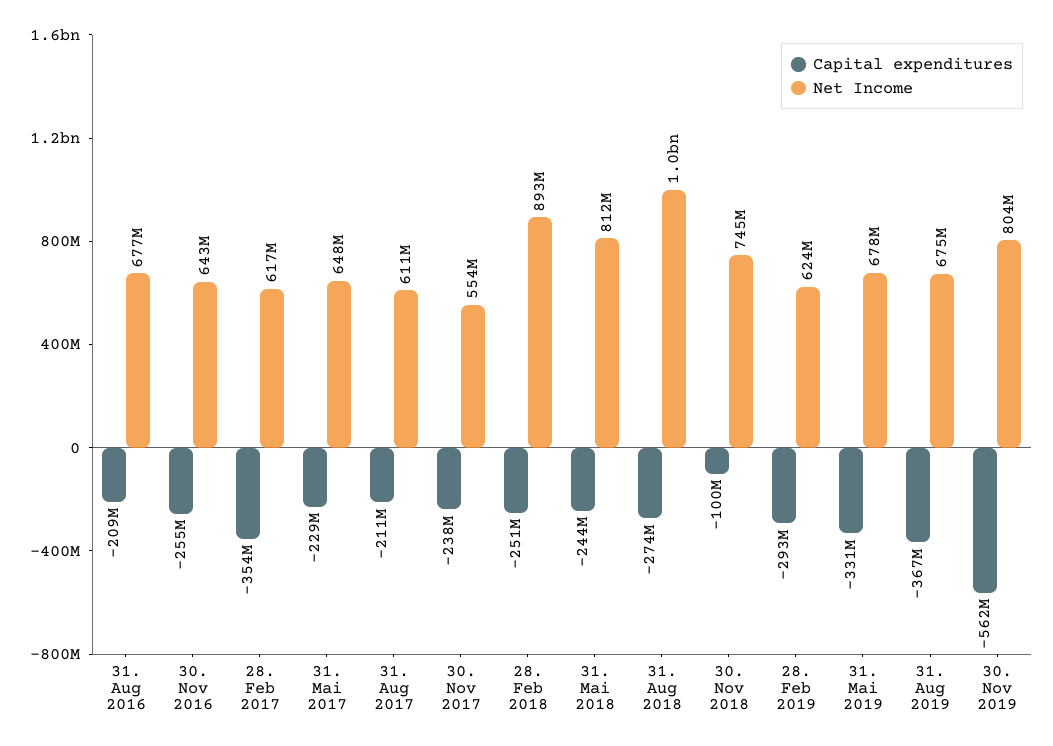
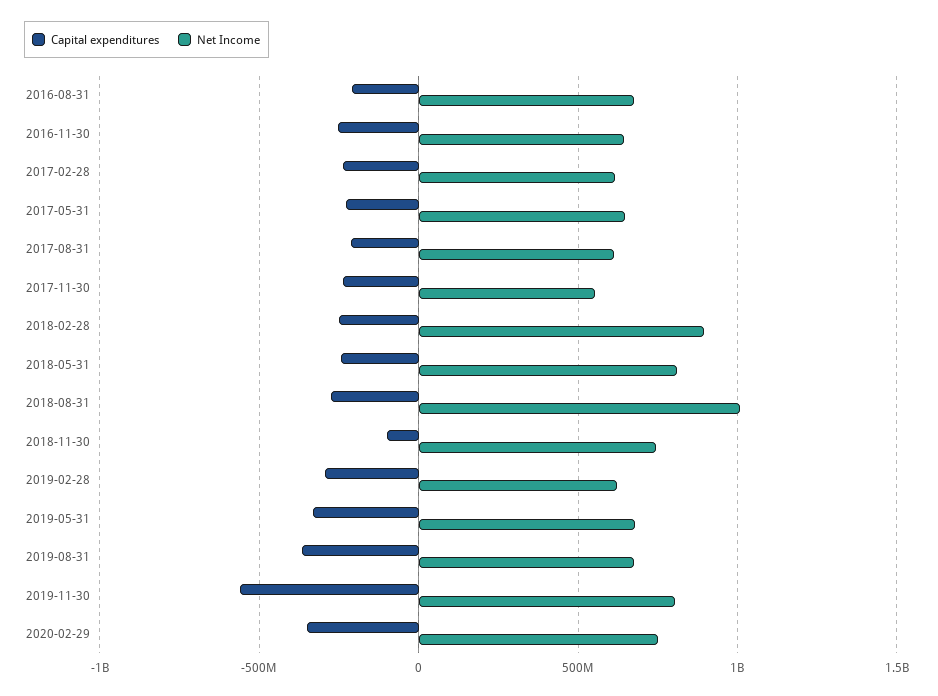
Capital expenditures, 28. Feb 2017: -354000000 -> -250000000
Capital expenditures, 2020-02-29: none -> -350000000
Net Income, 2020-02-29: none -> 750000000

